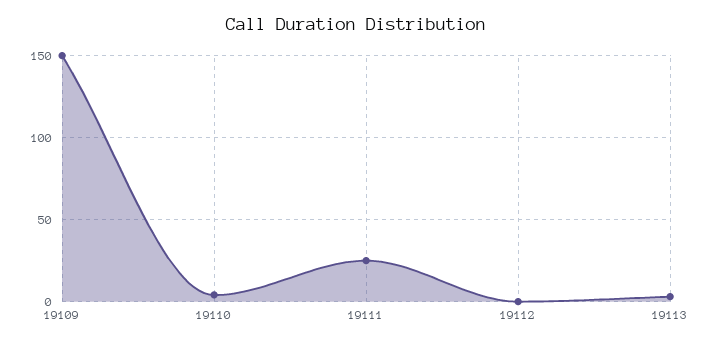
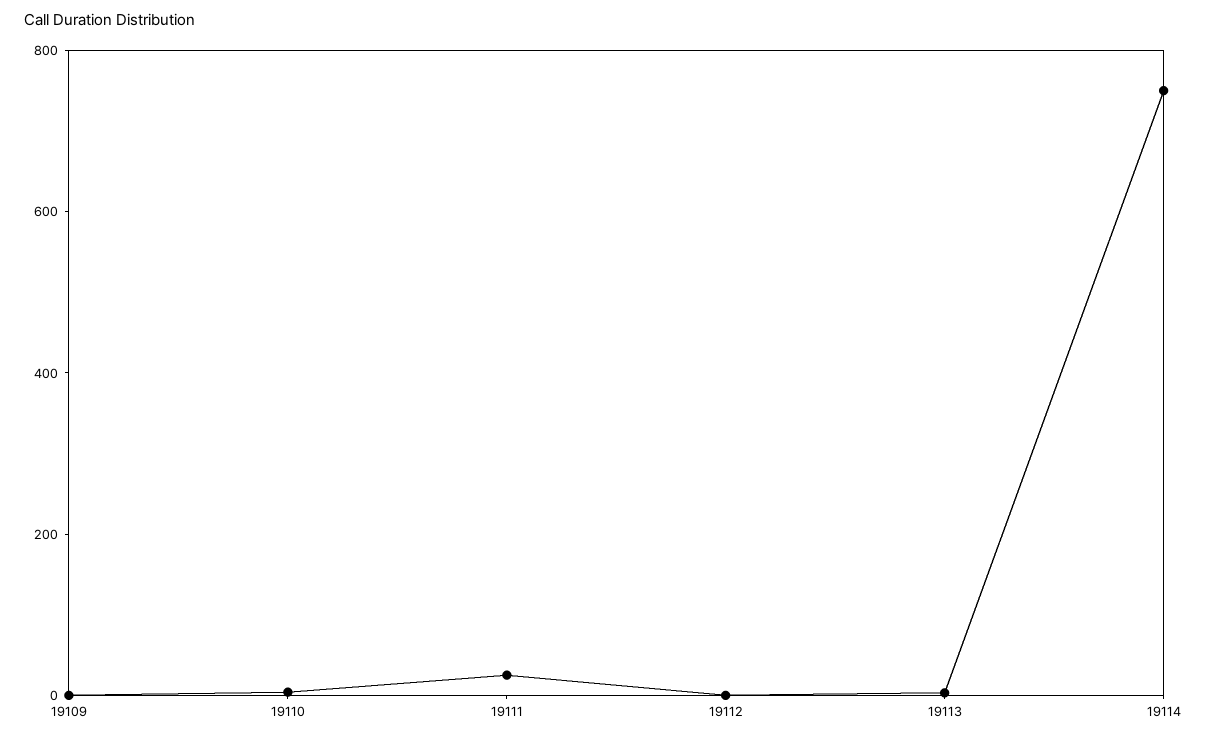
19109: 150 -> 0
19114: none -> 750

